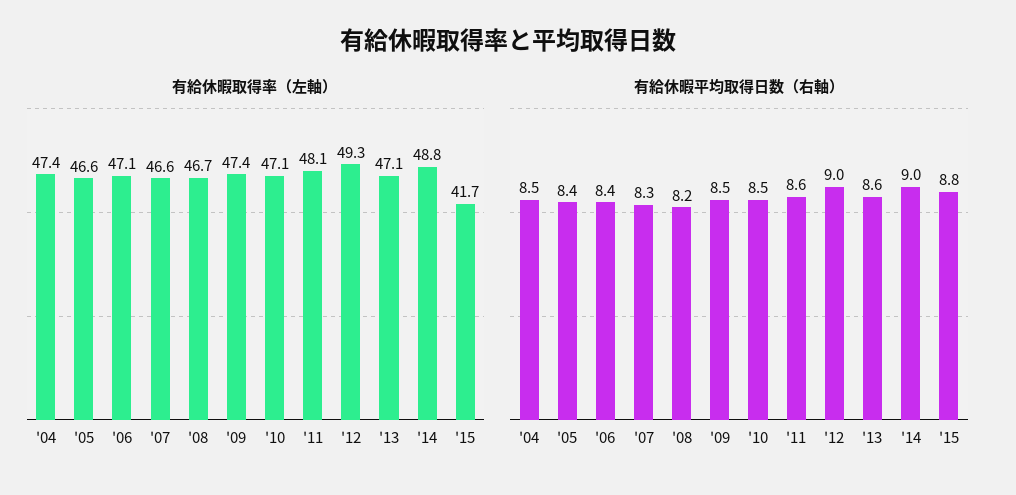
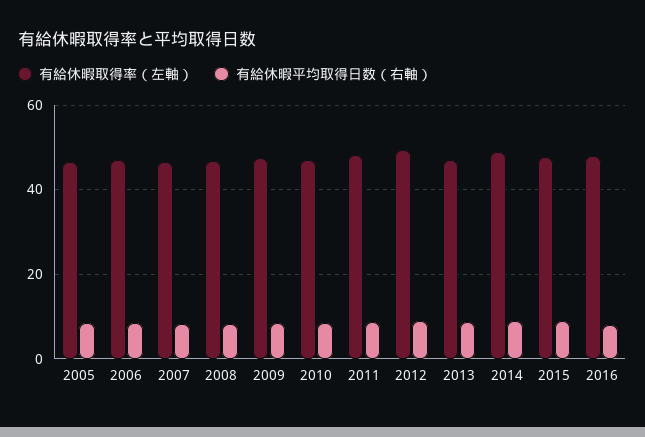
有給休暇取得率（左軸）, '04: 47.4 -> none
有給休暇取得率（左軸）, '15: 41.7 -> 48
有給休暇平均取得日数（右軸）, '04: 8.5 -> none
有給休暇取得率（左軸）, 2016: none -> 48
有給休暇平均取得日数（右軸）, 2016: none -> 8

